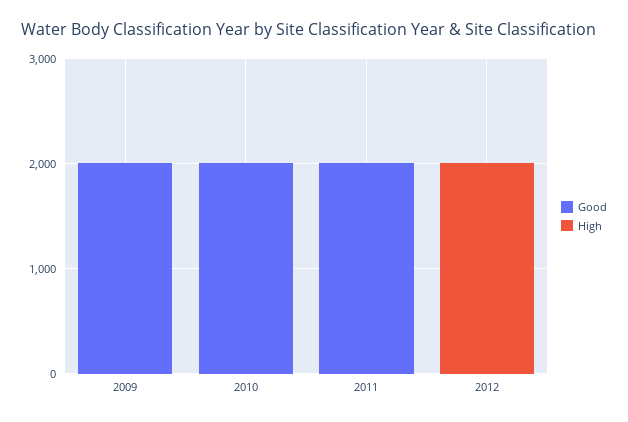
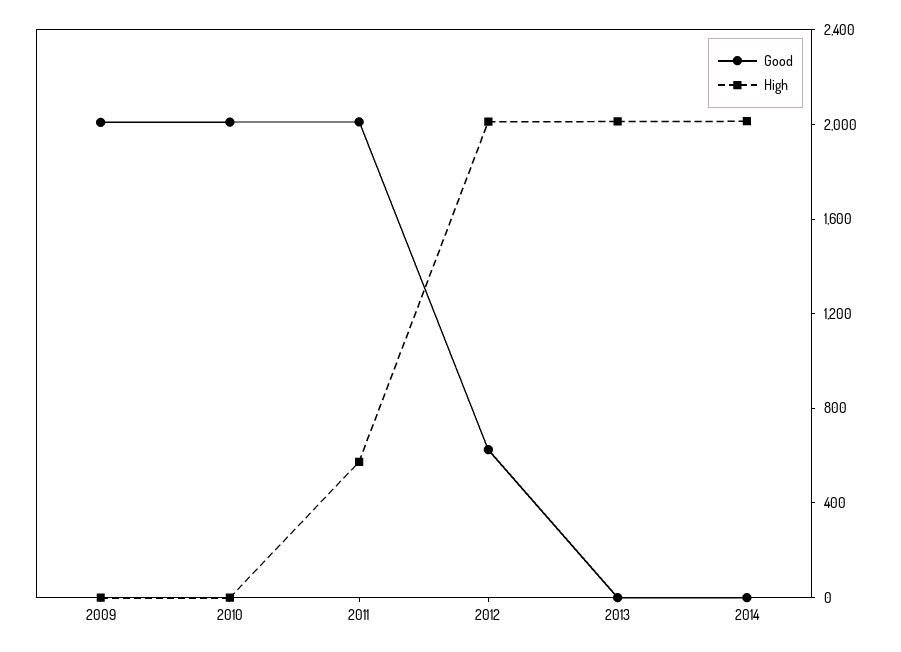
High, 2011: 0 -> 600
Good, 2012: 0 -> 600
Good, 2013: none -> 0
High, 2013: none -> 2000
Good, 2014: none -> 0
High, 2014: none -> 2000

